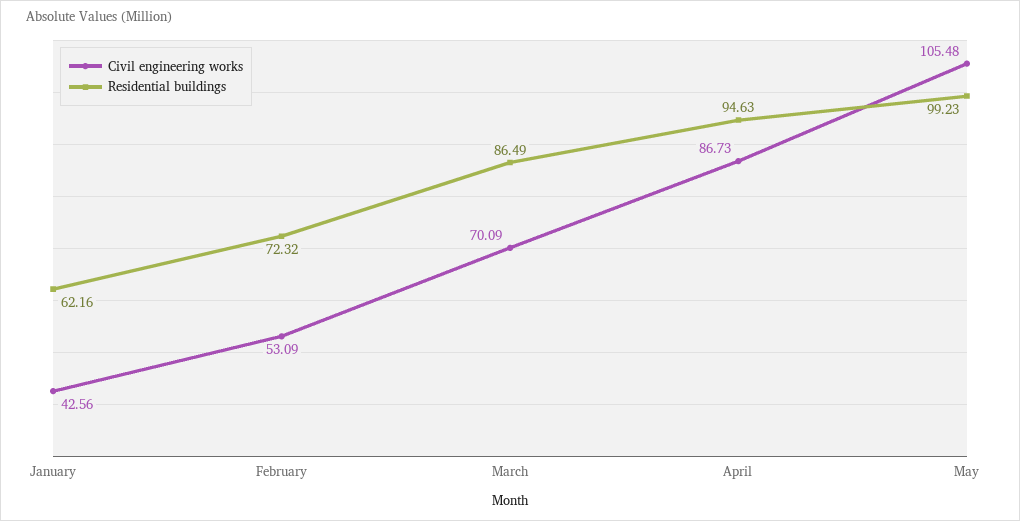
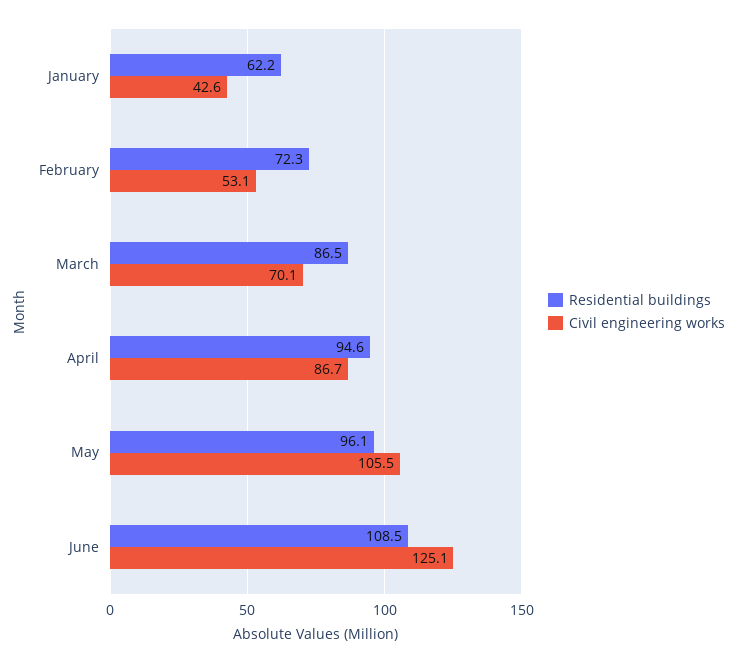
Residential buildings, May: 99.23 -> 96.1
Residential buildings, June: none -> 108.5
Civil engineering works, June: none -> 125.1

